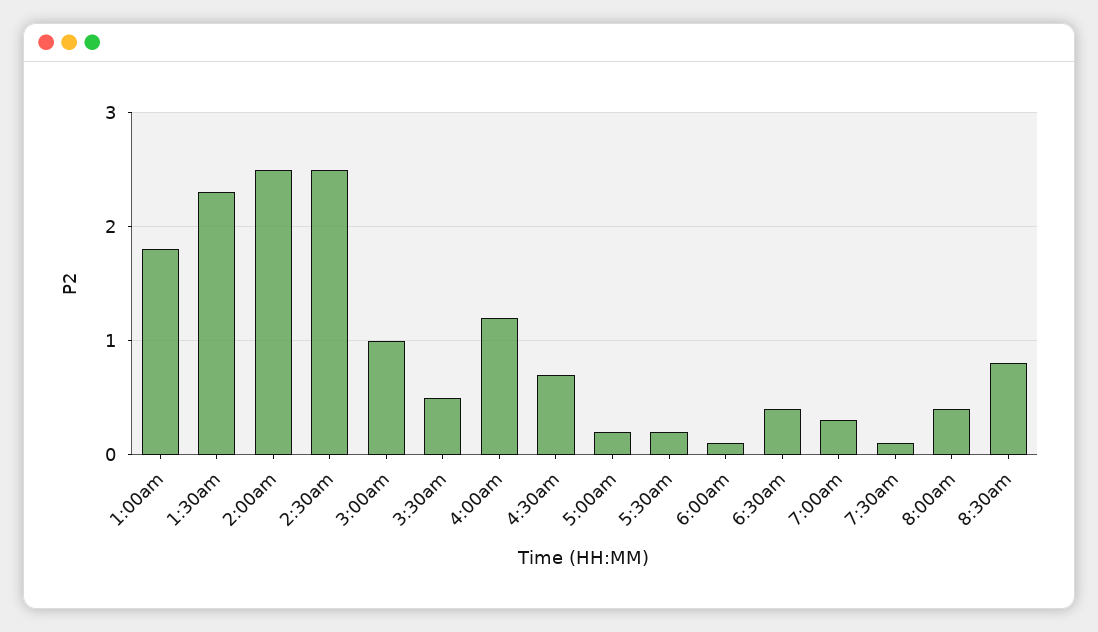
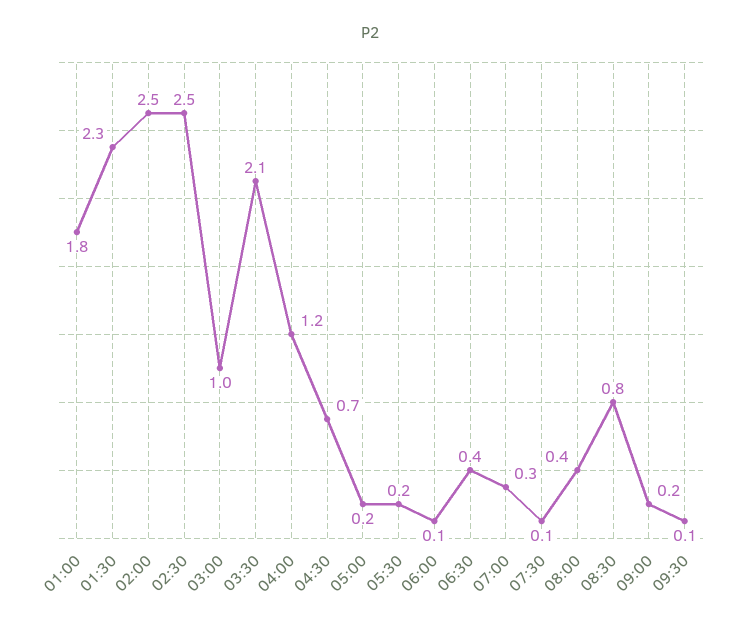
3:30am: 0.5 -> 2.1
09:00: none -> 0.2
09:30: none -> 0.1

